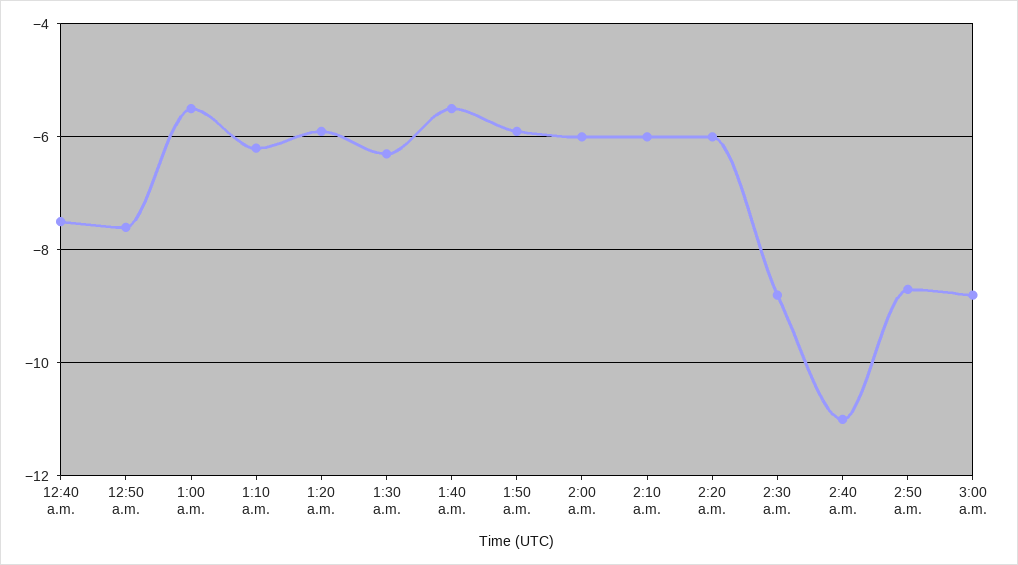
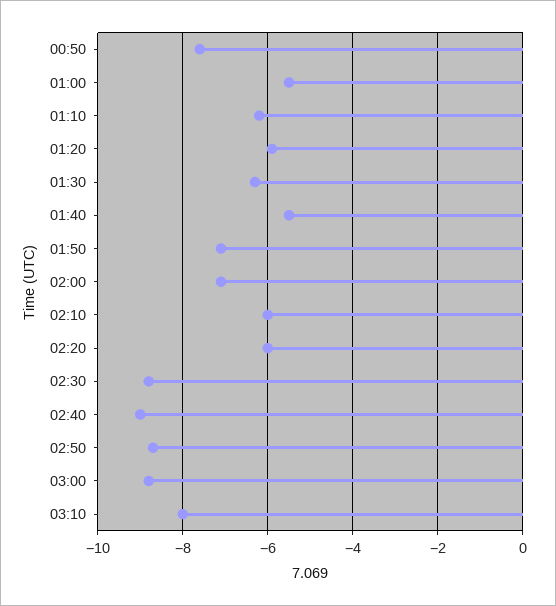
12:40 a.m.: -7.5 -> none
1:50 a.m.: -6 -> -7
2:00 a.m.: -6 -> -7
2:40 a.m.: -11 -> -9
03:10: none -> -8

